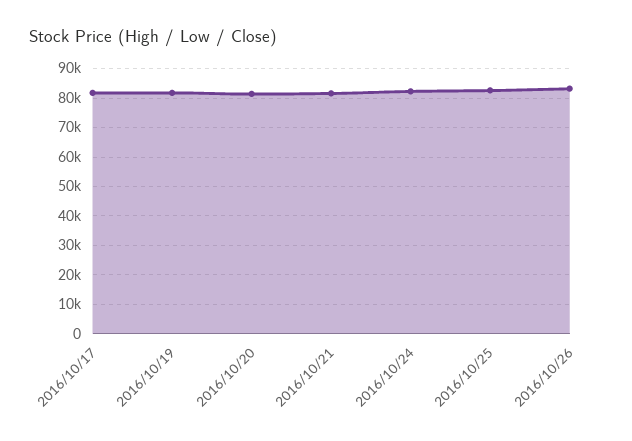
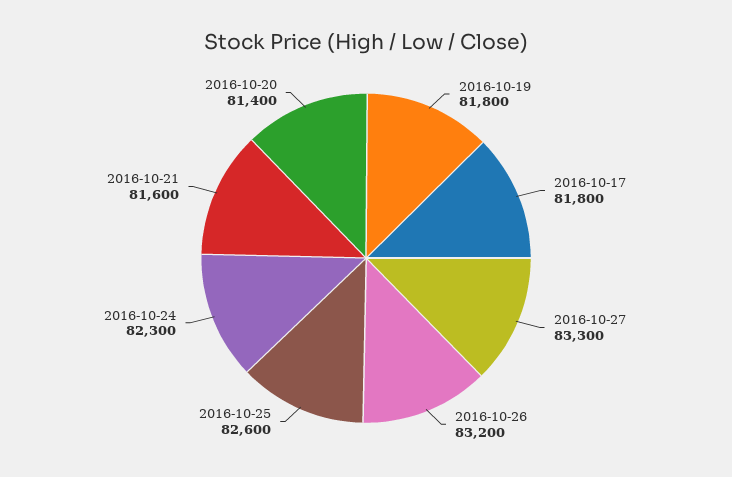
2016-10-27: none -> 83300

